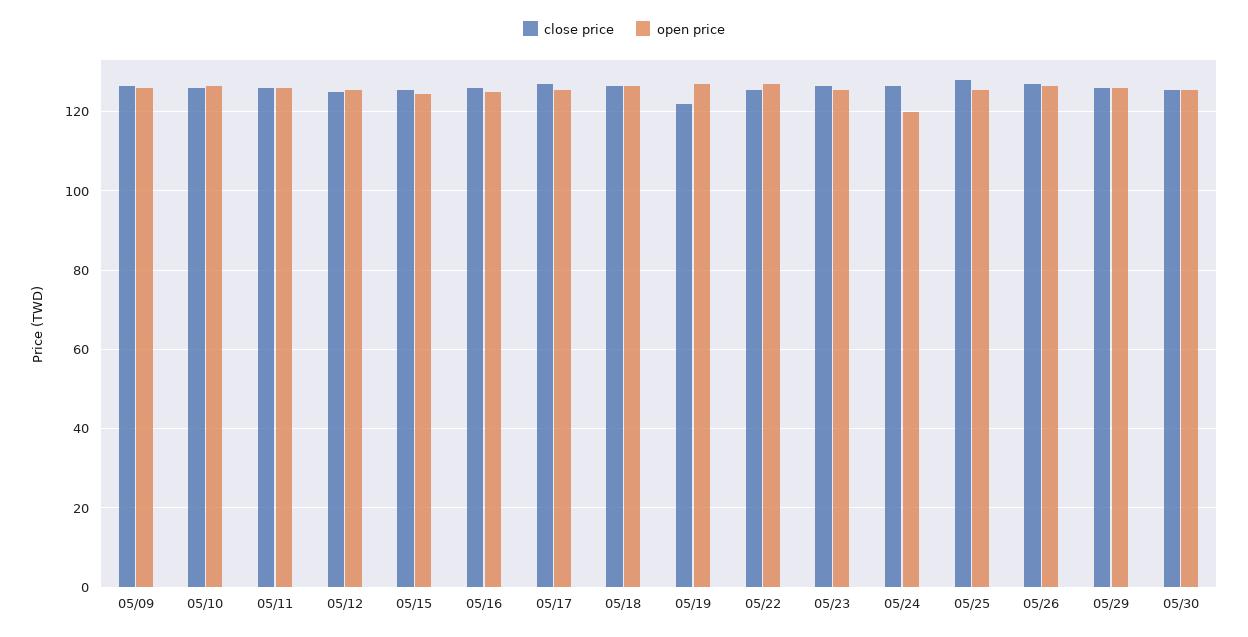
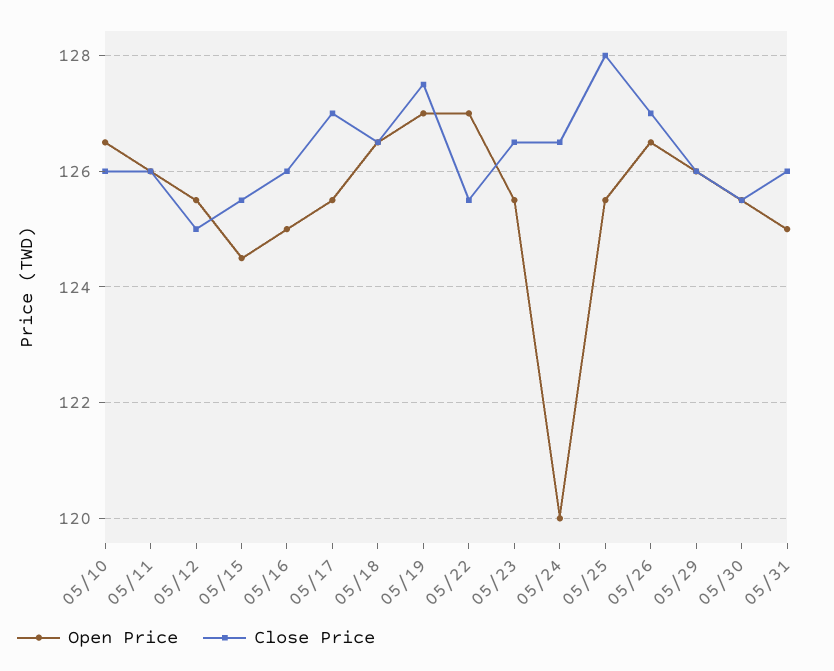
close price, 05/09: 126 -> none
open price, 05/09: 126 -> none
close price, 05/19: 122 -> 127.5
open price, 05/31: none -> 125
close price, 05/31: none -> 126

